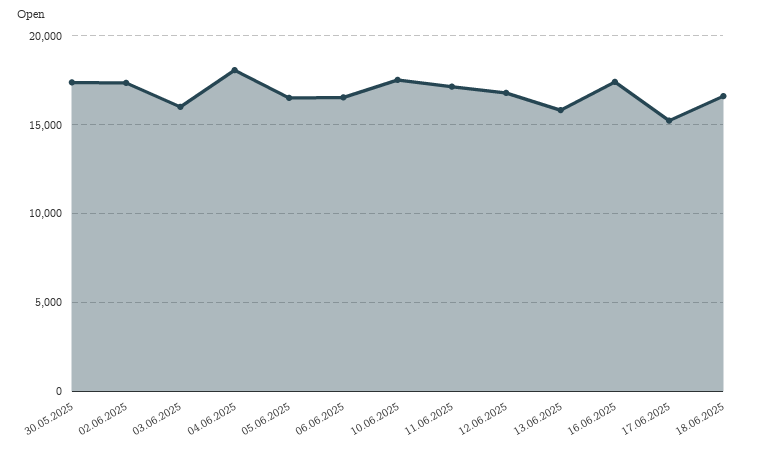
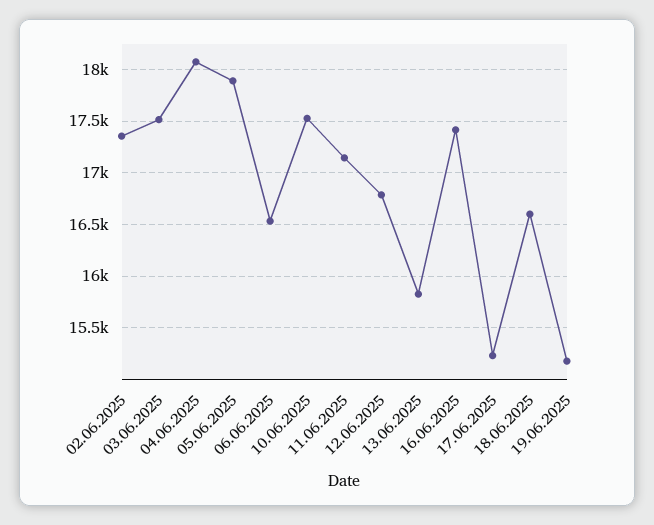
30.05.2025: 17500 -> none
03.06.2025: 16000 -> 17500
05.06.2025: 16500 -> 17900
19.06.2025: none -> 15200

